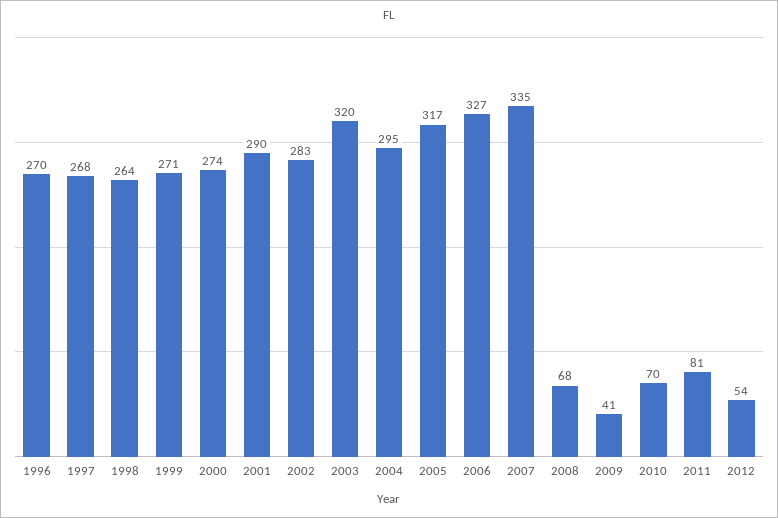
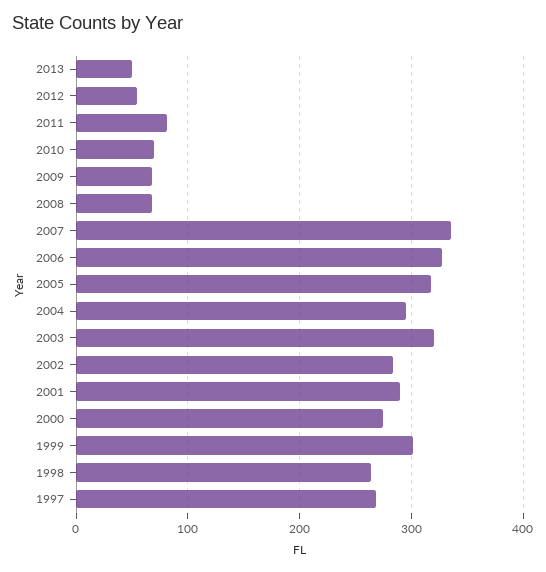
1996: 270 -> none
1999: 271 -> 300
2009: 41 -> 70
2013: none -> 50

